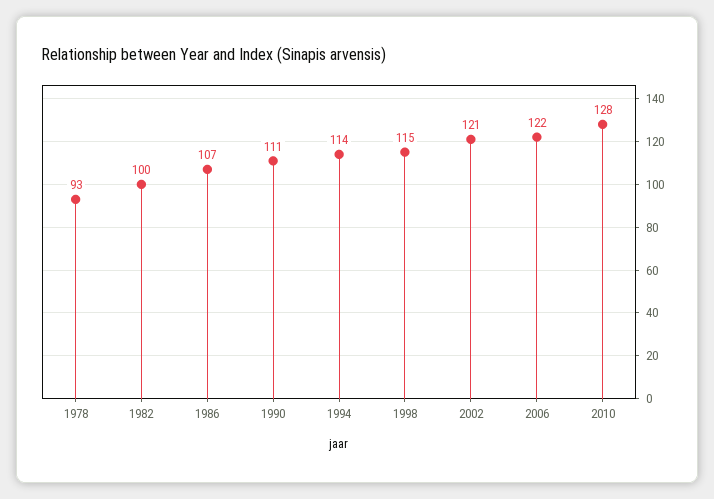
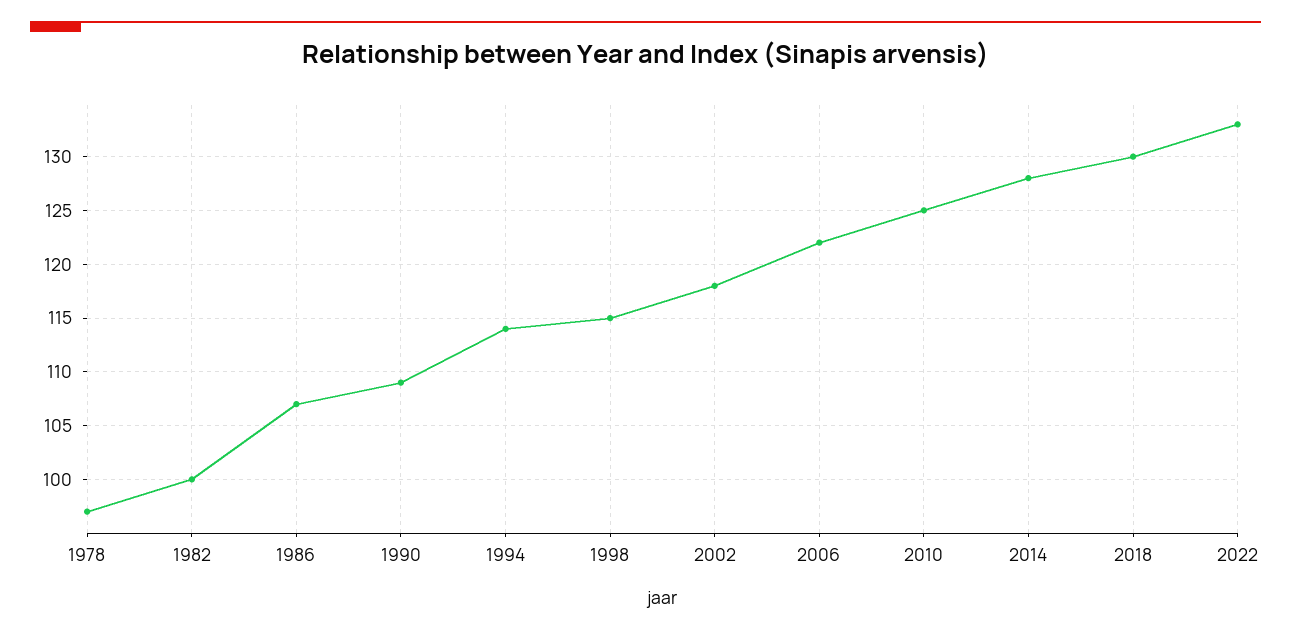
1978: 93 -> 97
1990: 111 -> 109
2002: 121 -> 118
2010: 128 -> 125
2014: none -> 128
2018: none -> 130
2022: none -> 133

